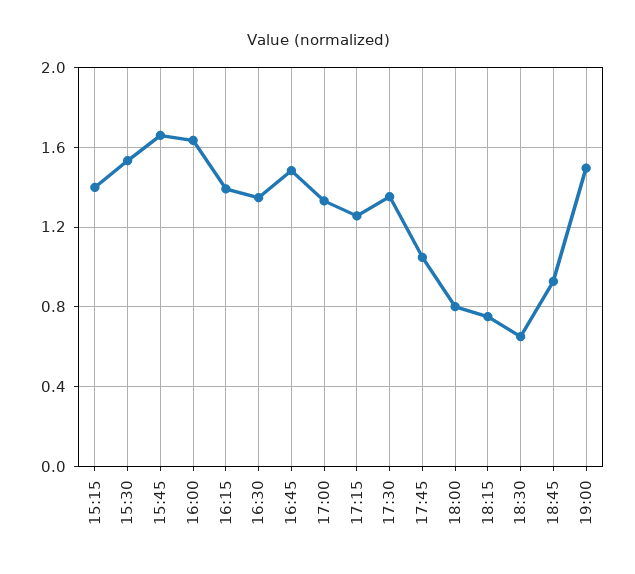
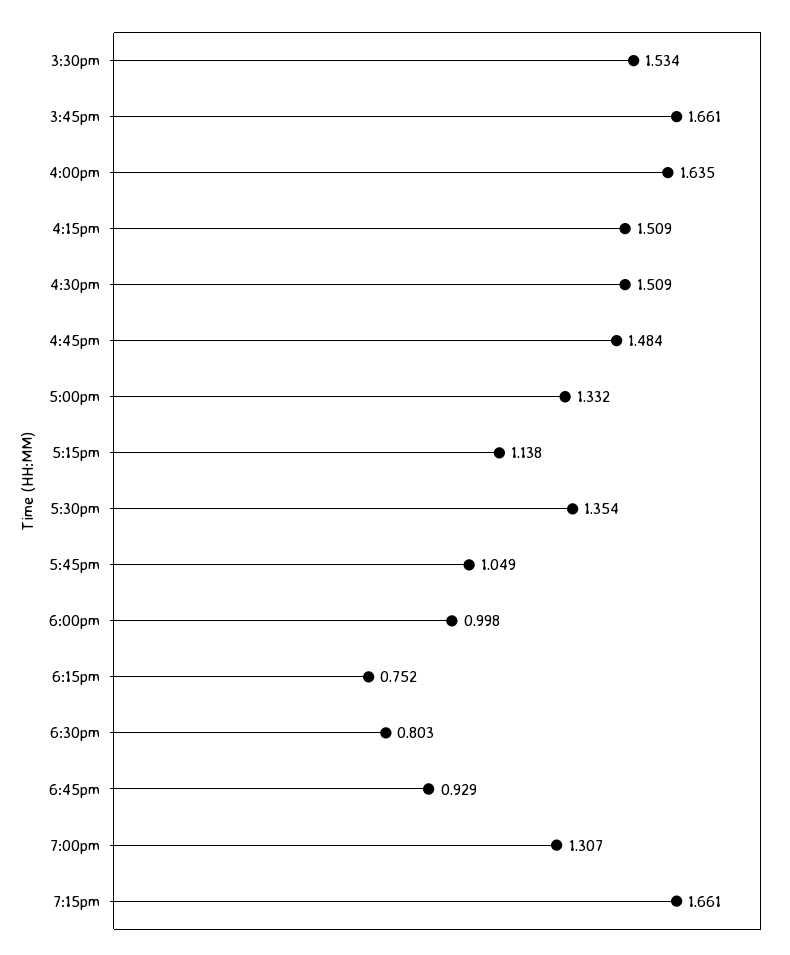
15:15: 1.4 -> none
16:15: 1.4 -> 1.509
16:30: 1.35 -> 1.509
17:15: 1.25 -> 1.138
18:00: 0.8 -> 0.998
18:30: 0.65 -> 0.803
19:00: 1.5 -> 1.307
7:15pm: none -> 1.661

